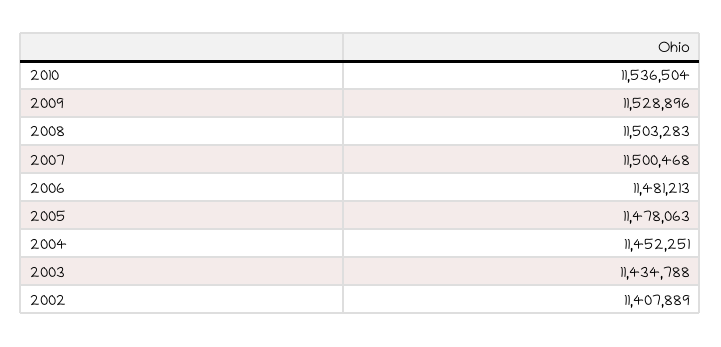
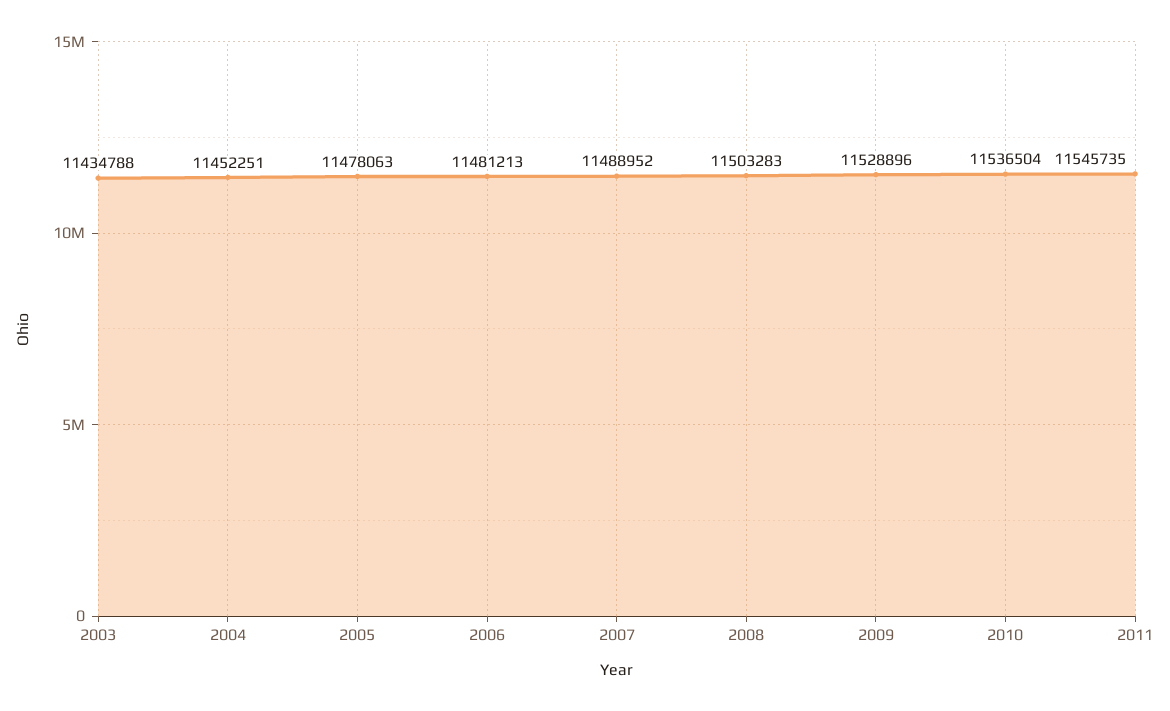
2007: 11500468 -> 11488952
2002: 11407889 -> none
2011: none -> 11545735

